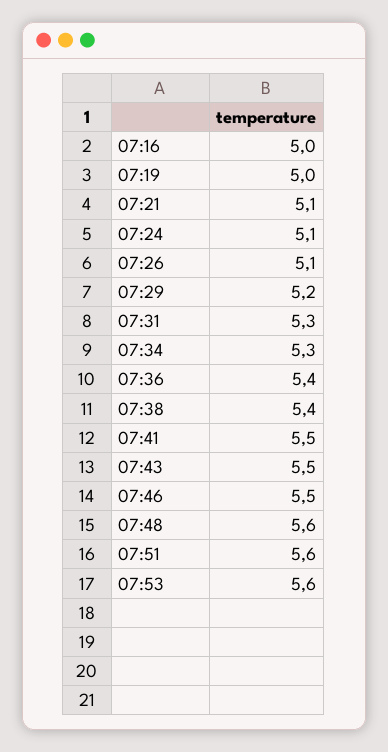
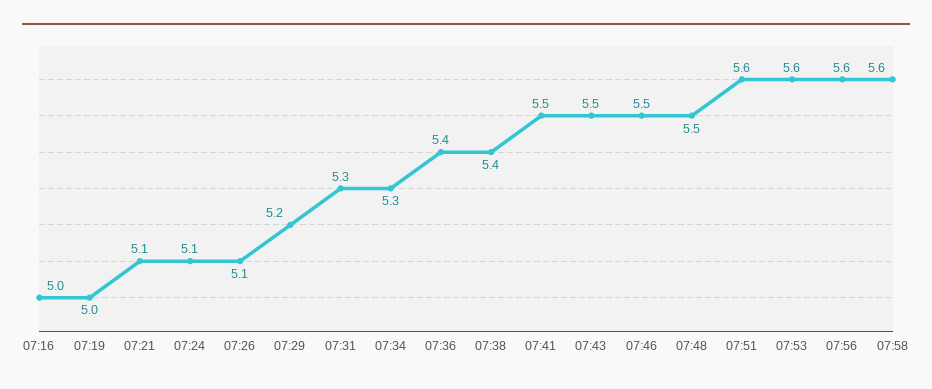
07:48: 5.6 -> 5.5
07:56: none -> 5.6
07:58: none -> 5.6

